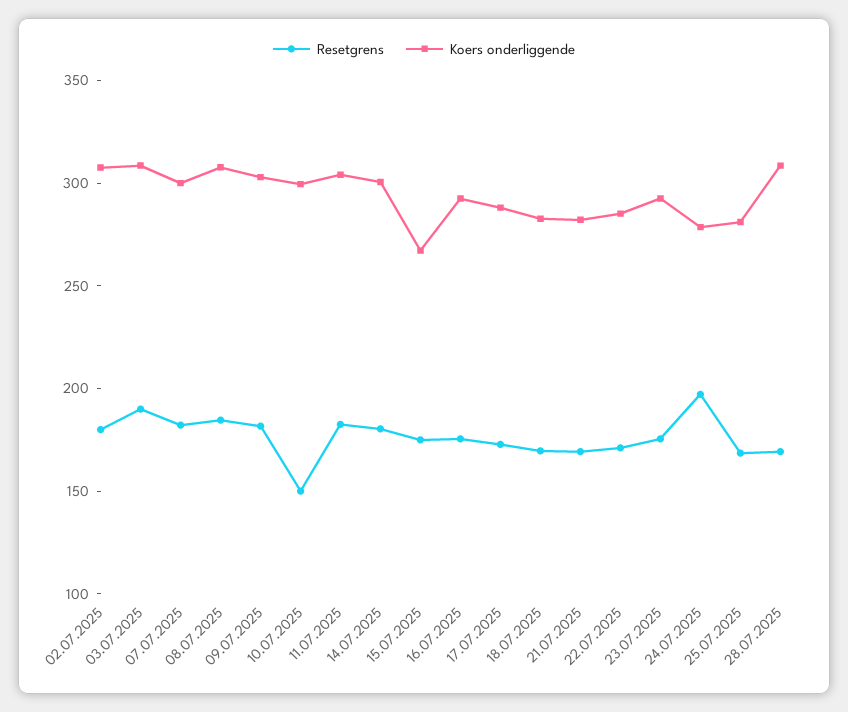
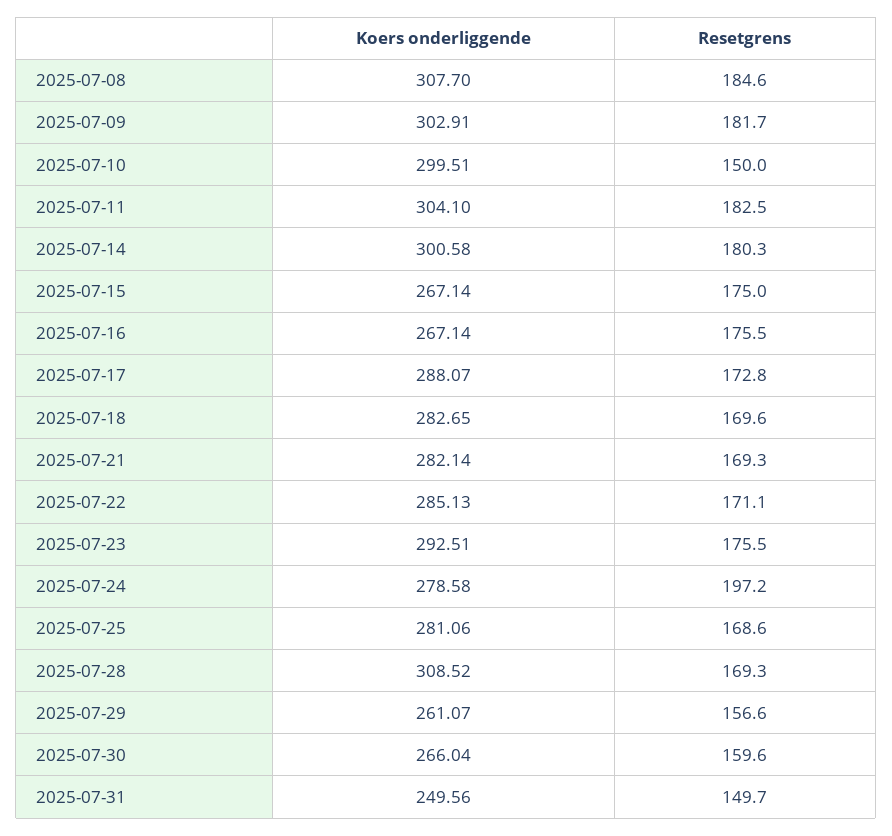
Resetgrens, 02.07.2025: 180 -> none
Koers onderliggende, 02.07.2025: 310 -> none
Resetgrens, 03.07.2025: 190 -> none
Koers onderliggende, 03.07.2025: 310 -> none
Resetgrens, 07.07.2025: 180 -> none
Koers onderliggende, 07.07.2025: 300 -> none
Koers onderliggende, 16.07.2025: 290 -> 267.14
Koers onderliggende, 2025-07-29: none -> 261.07
Resetgrens, 2025-07-29: none -> 156.6
Koers onderliggende, 2025-07-30: none -> 266.04
Resetgrens, 2025-07-30: none -> 159.6
Koers onderliggende, 2025-07-31: none -> 249.56
Resetgrens, 2025-07-31: none -> 149.7

